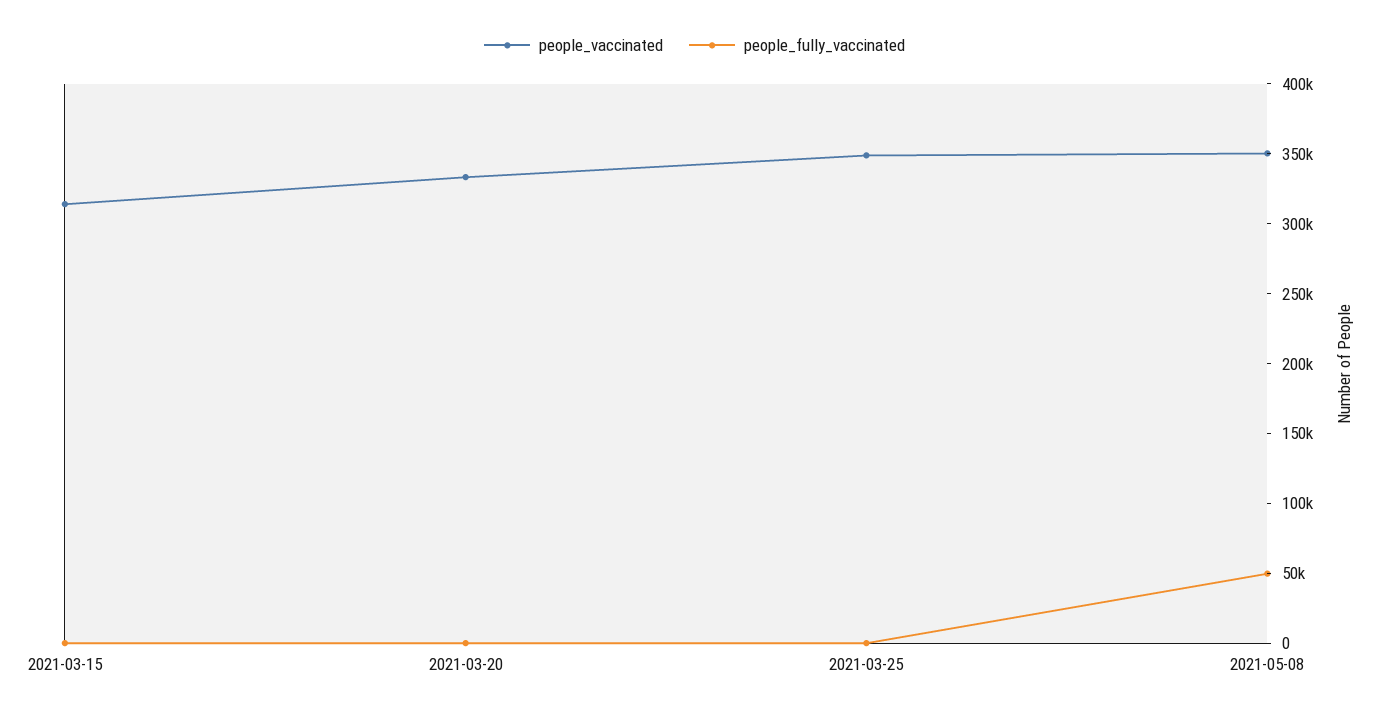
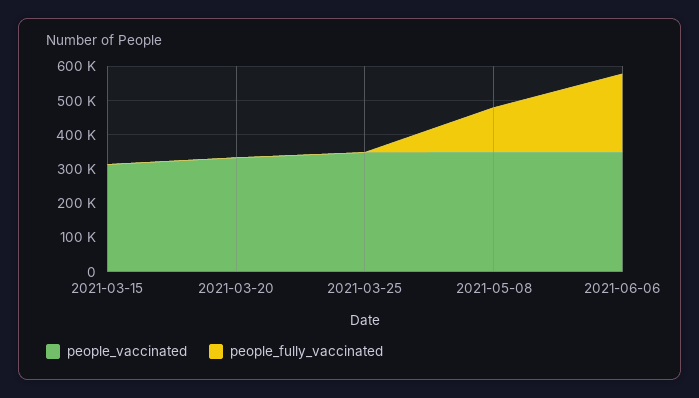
people_fully_vaccinated, 2021-05-08: 50000 -> 125000
people_vaccinated, 2021-06-06: none -> 350000
people_fully_vaccinated, 2021-06-06: none -> 225000

